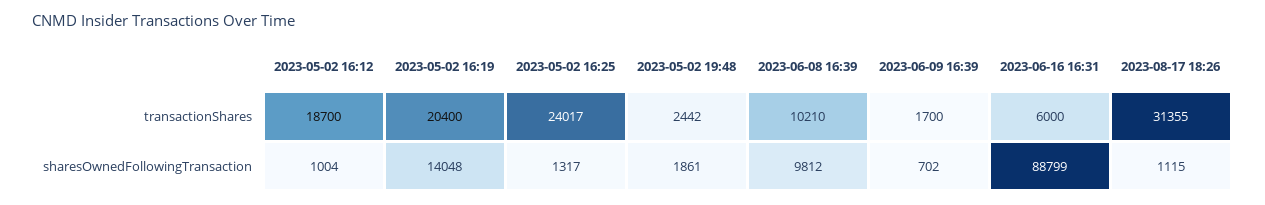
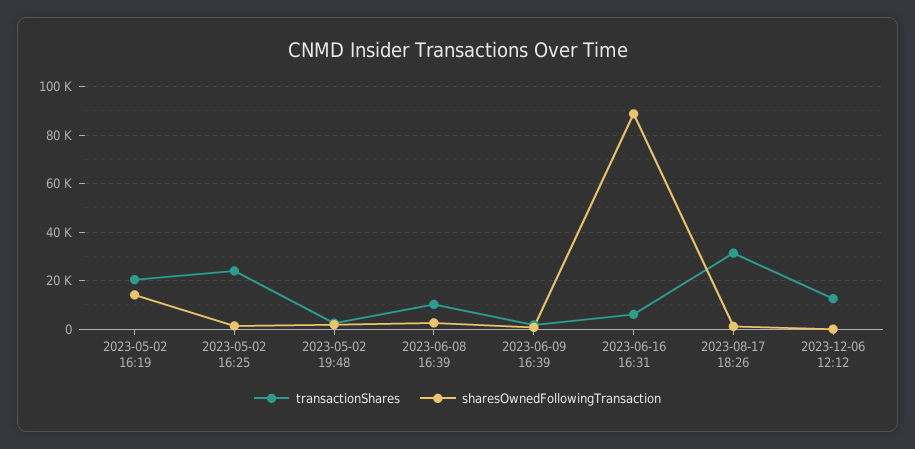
transactionShares, 2023-05-02 16:12: 18700 -> none
sharesOwnedFollowingTransaction, 2023-05-02 16:12: 1004 -> none
sharesOwnedFollowingTransaction, 2023-06-08 16:39: 9812 -> 2500
transactionShares, 2023-12-06 12:12: none -> 12500
sharesOwnedFollowingTransaction, 2023-12-06 12:12: none -> 0

